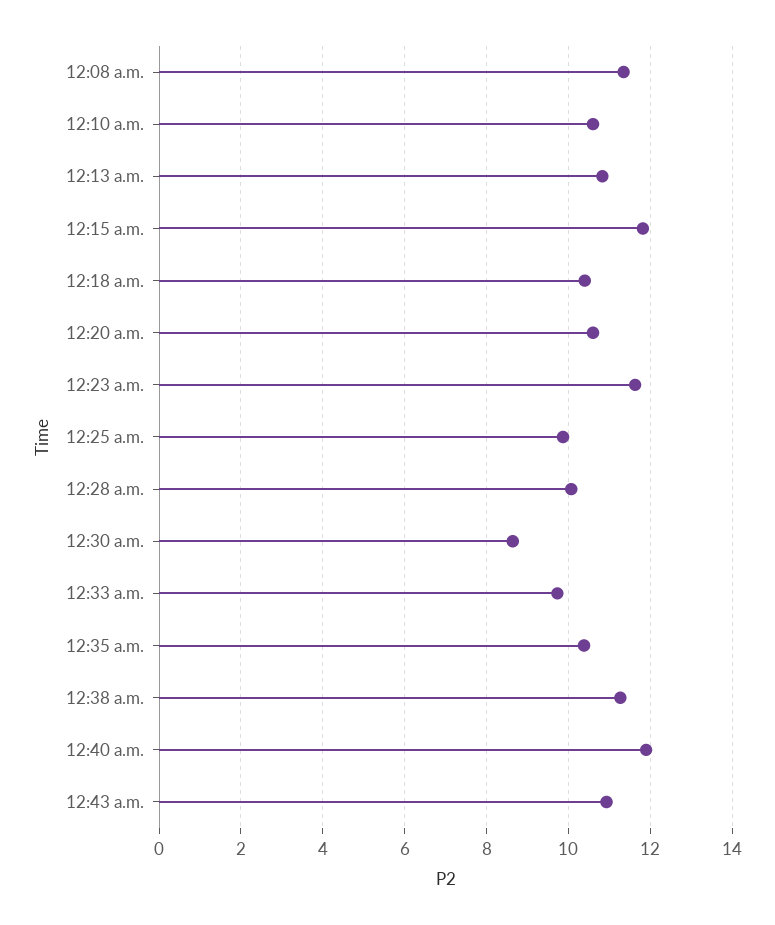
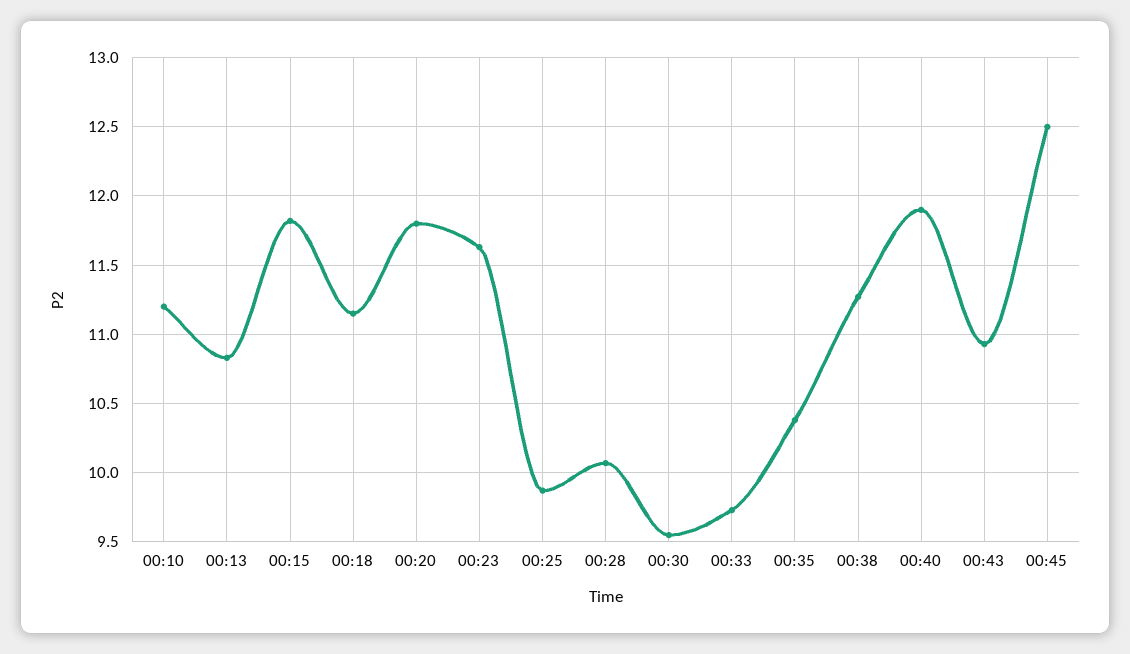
12:08 a.m.: 11.4 -> none
12:10 a.m.: 10.6 -> 11.2
12:18 a.m.: 10.4 -> 11.15
12:20 a.m.: 10.6 -> 11.8
12:30 a.m.: 8.6 -> 9.55
00:45: none -> 12.5

